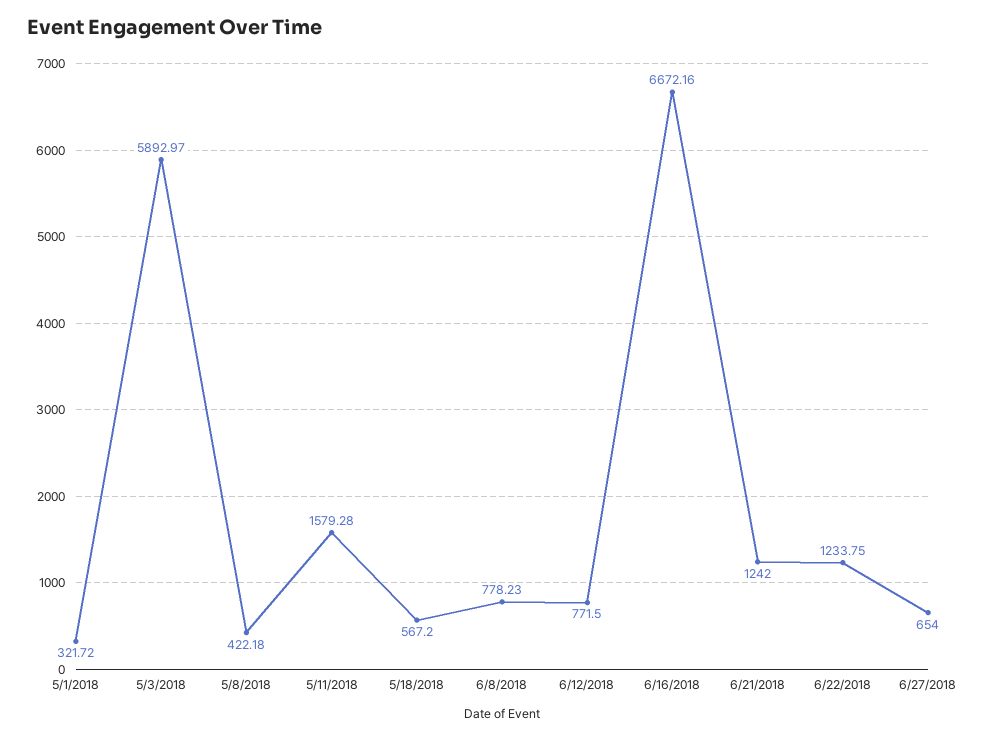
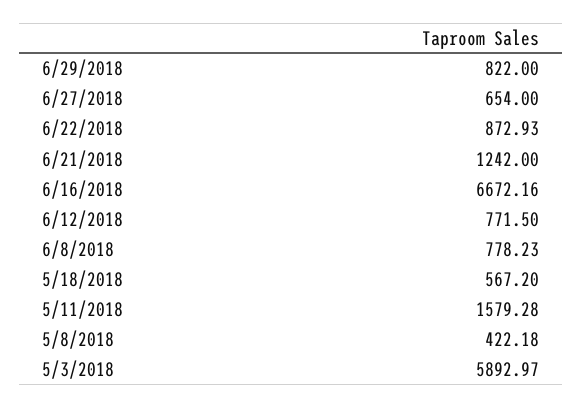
5/1/2018: 321.72 -> none
6/22/2018: 1233.75 -> 872.93
6/29/2018: none -> 822

